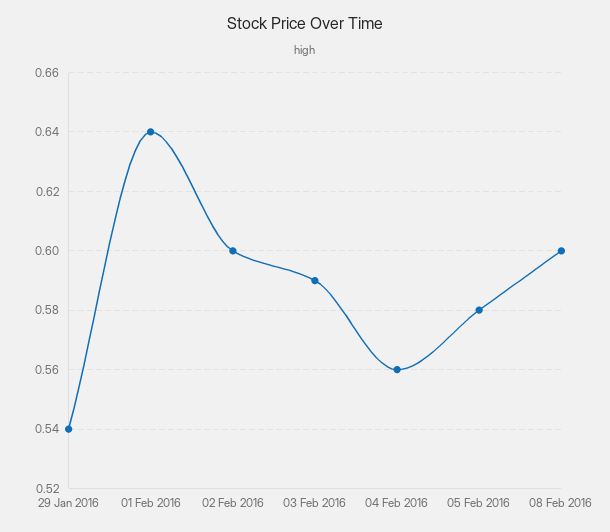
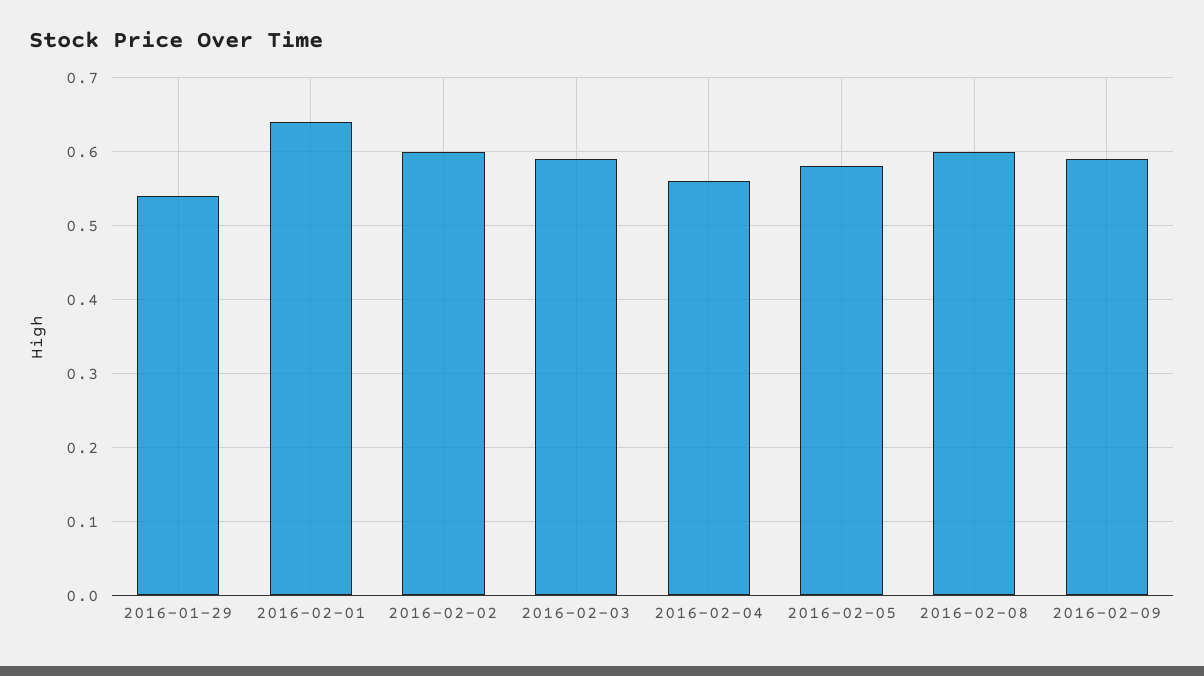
2016-02-09: none -> 0.59

